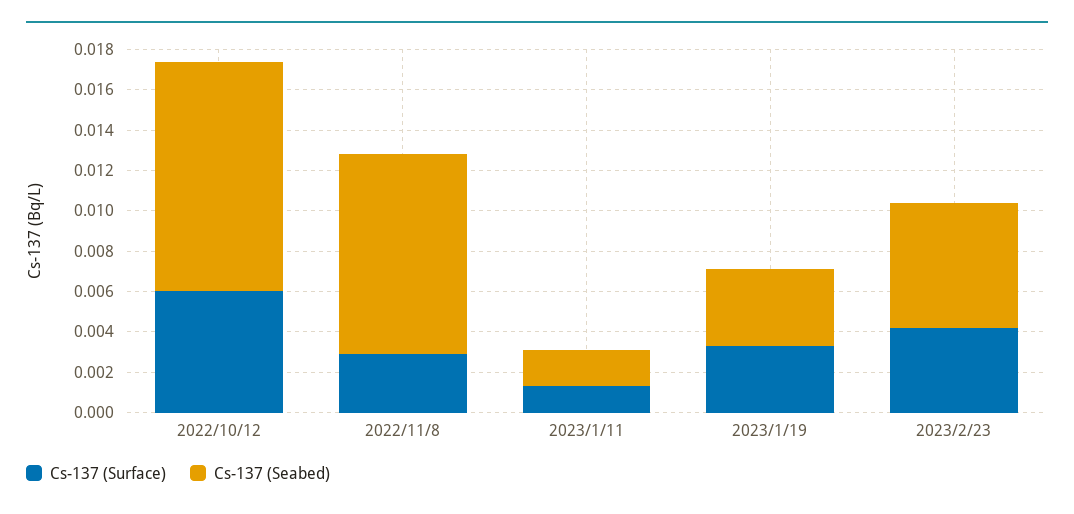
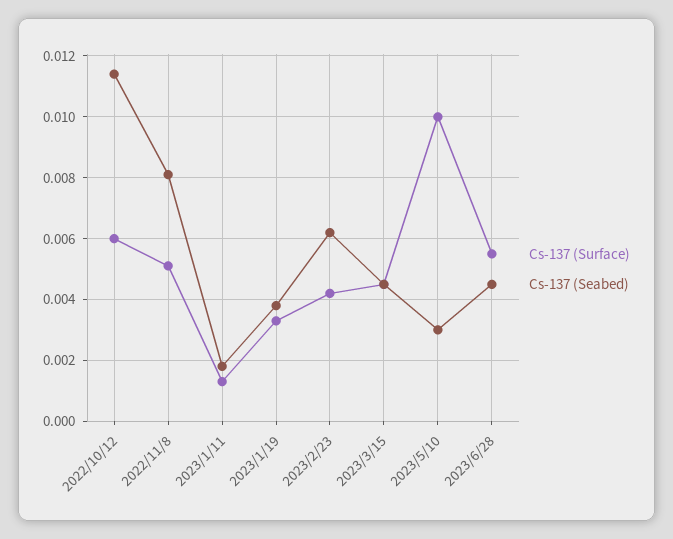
Cs-137 (Surface), 2022/11/8: 0.003 -> 0.005
Cs-137 (Seabed), 2022/11/8: 0.01 -> 0.008
Cs-137 (Surface), 2023/3/15: none -> 0.0045
Cs-137 (Seabed), 2023/3/15: none -> 0.0045
Cs-137 (Surface), 2023/5/10: none -> 0.01
Cs-137 (Seabed), 2023/5/10: none -> 0.003
Cs-137 (Surface), 2023/6/28: none -> 0.0055
Cs-137 (Seabed), 2023/6/28: none -> 0.0045

